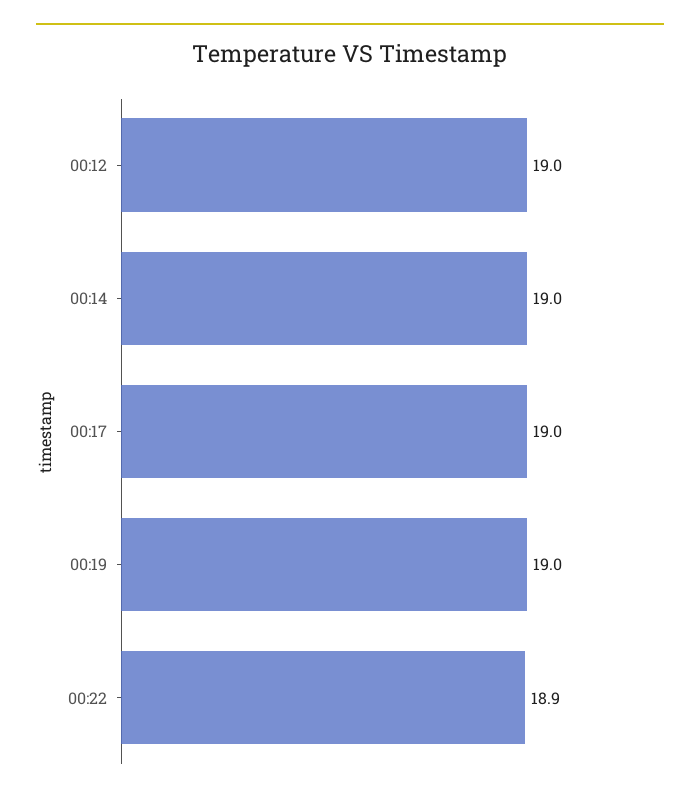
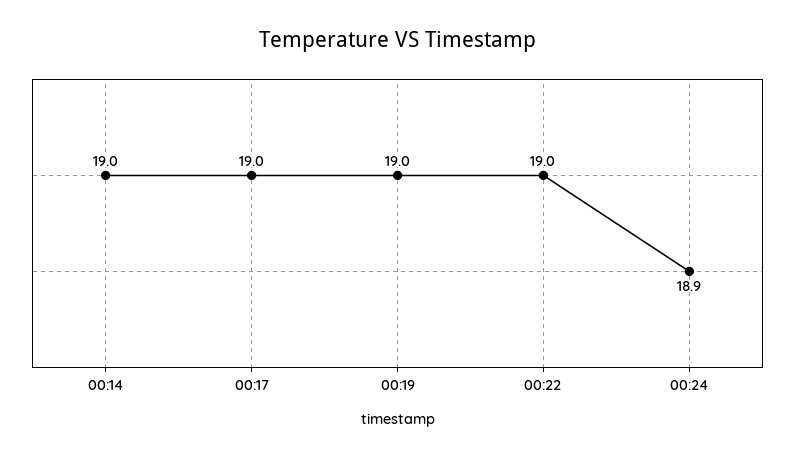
00:12: 19 -> none
00:22: 18.9 -> 19
00:24: none -> 18.9

